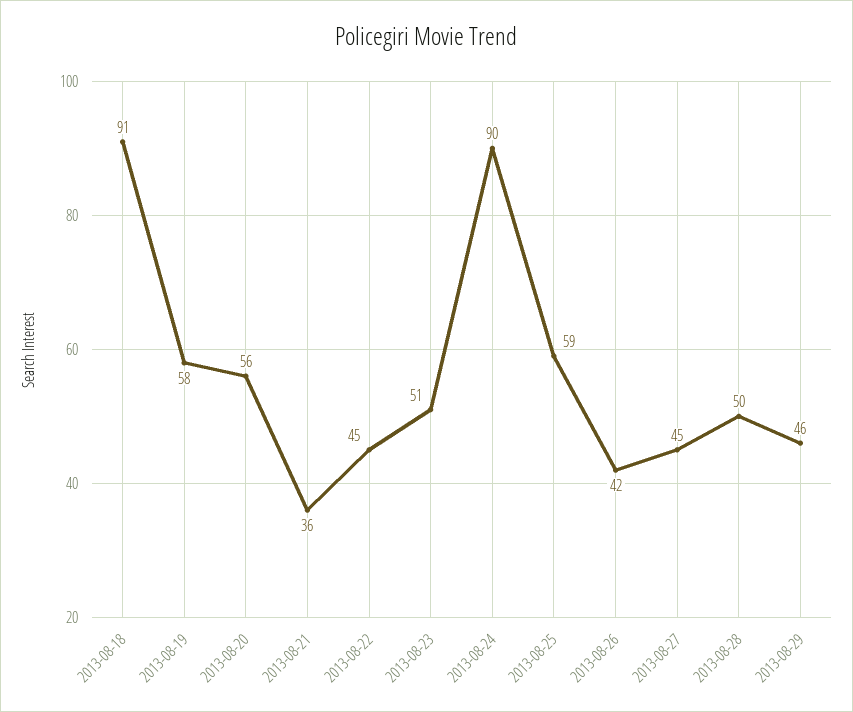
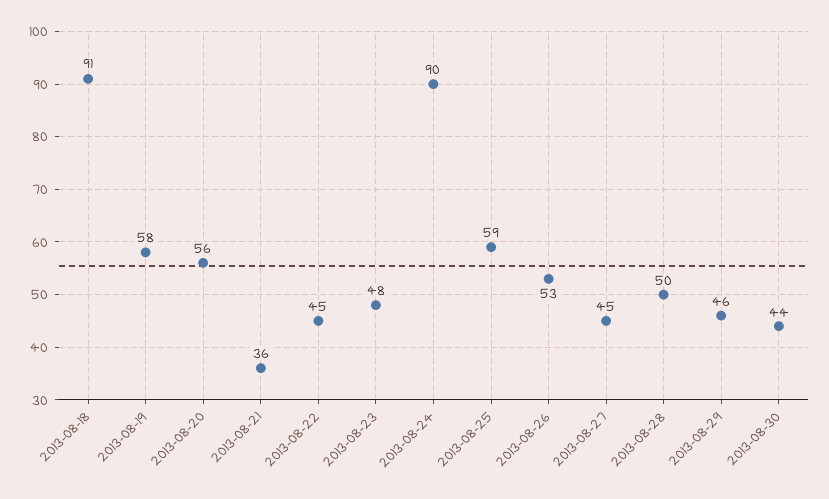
2013-08-23: 51 -> 48
2013-08-26: 42 -> 53
2013-08-30: none -> 44

